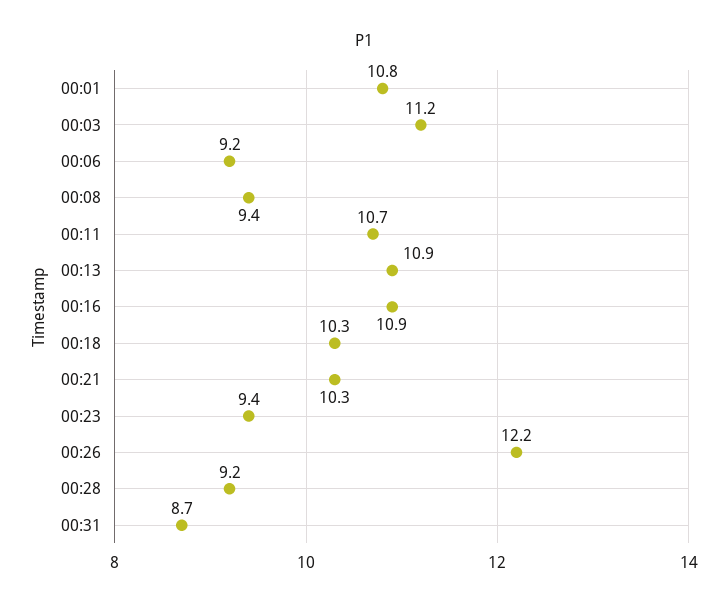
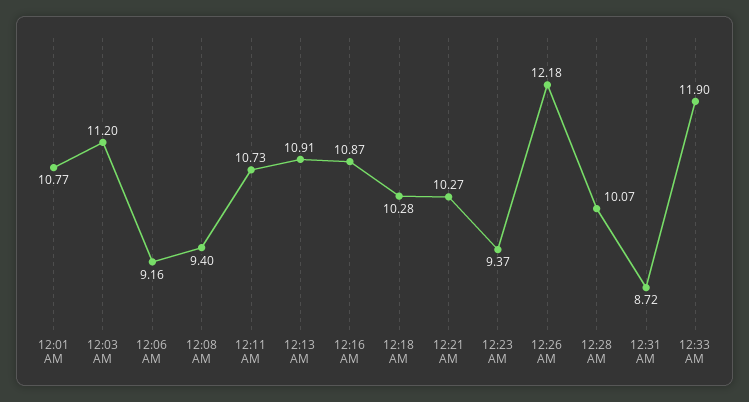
00:28: 9.2 -> 10.07
12:33 AM: none -> 11.9

